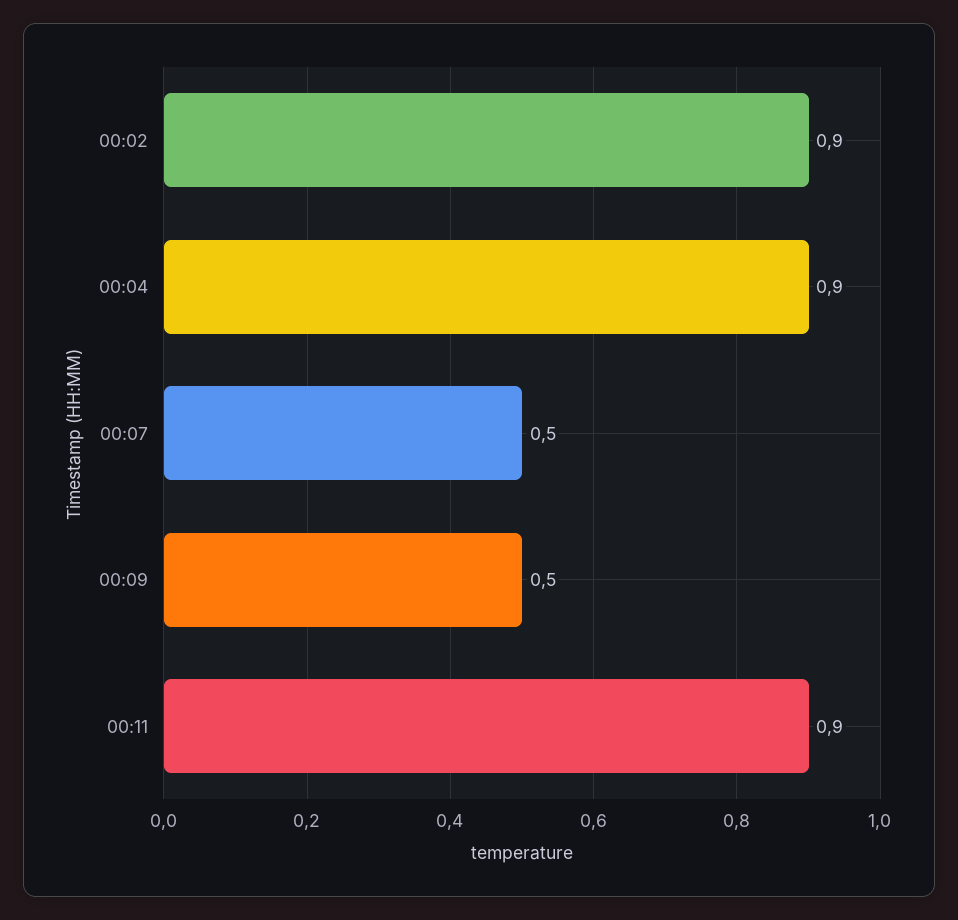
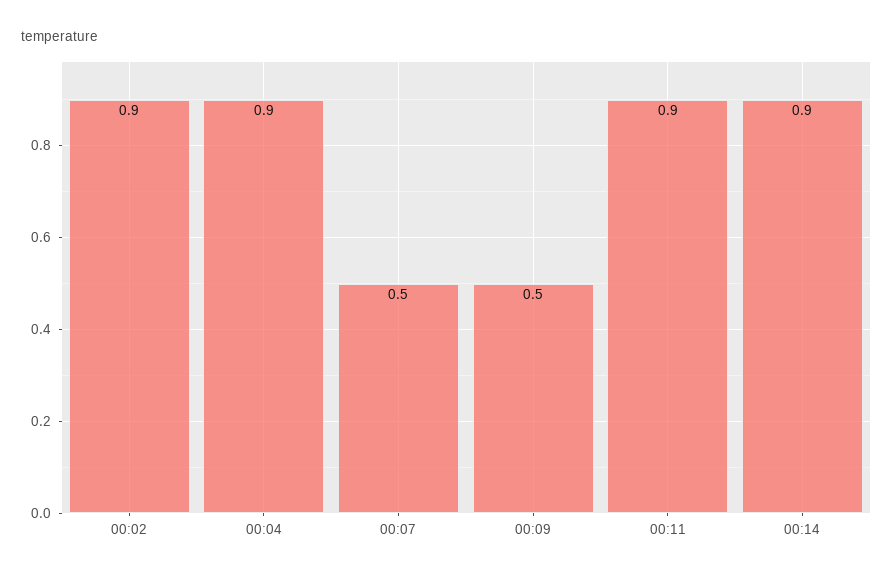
00:14: none -> 0.9

